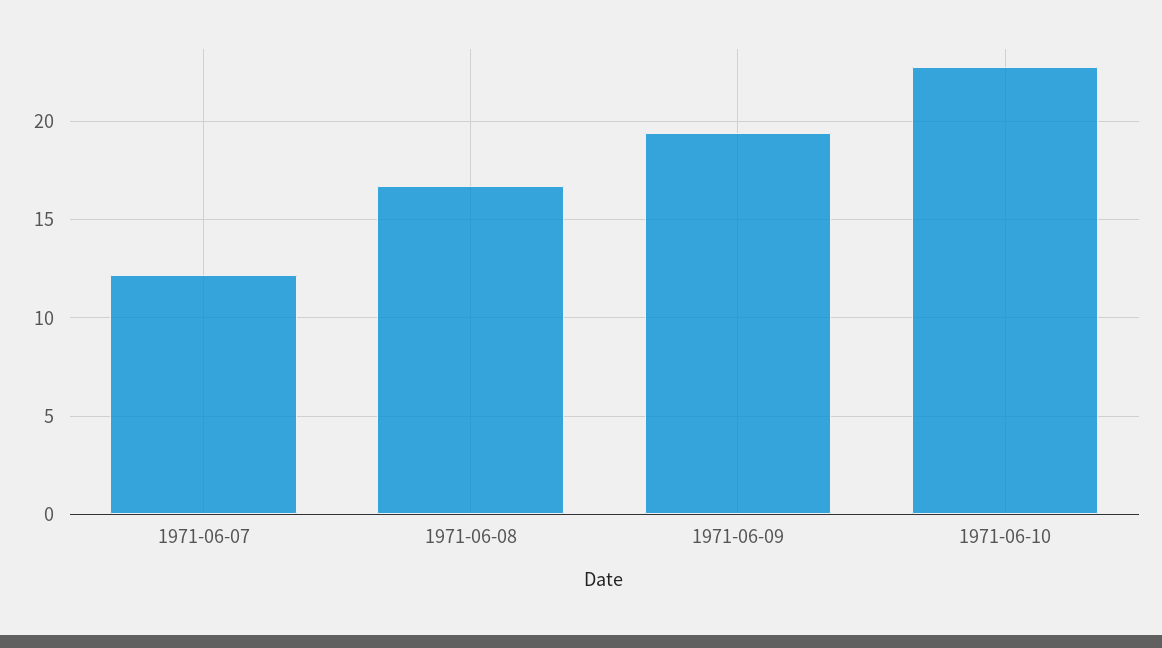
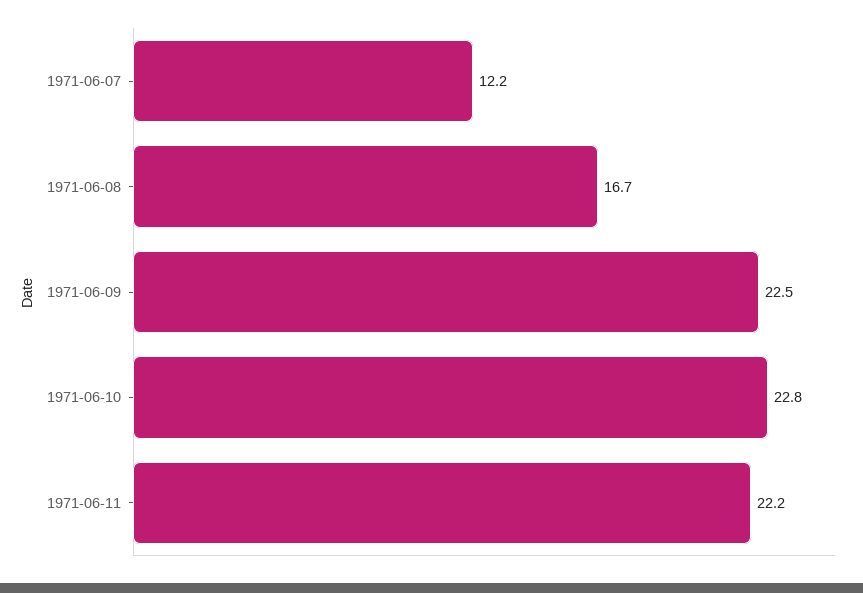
1971-06-09: 19.5 -> 22.5
1971-06-11: none -> 22.2

